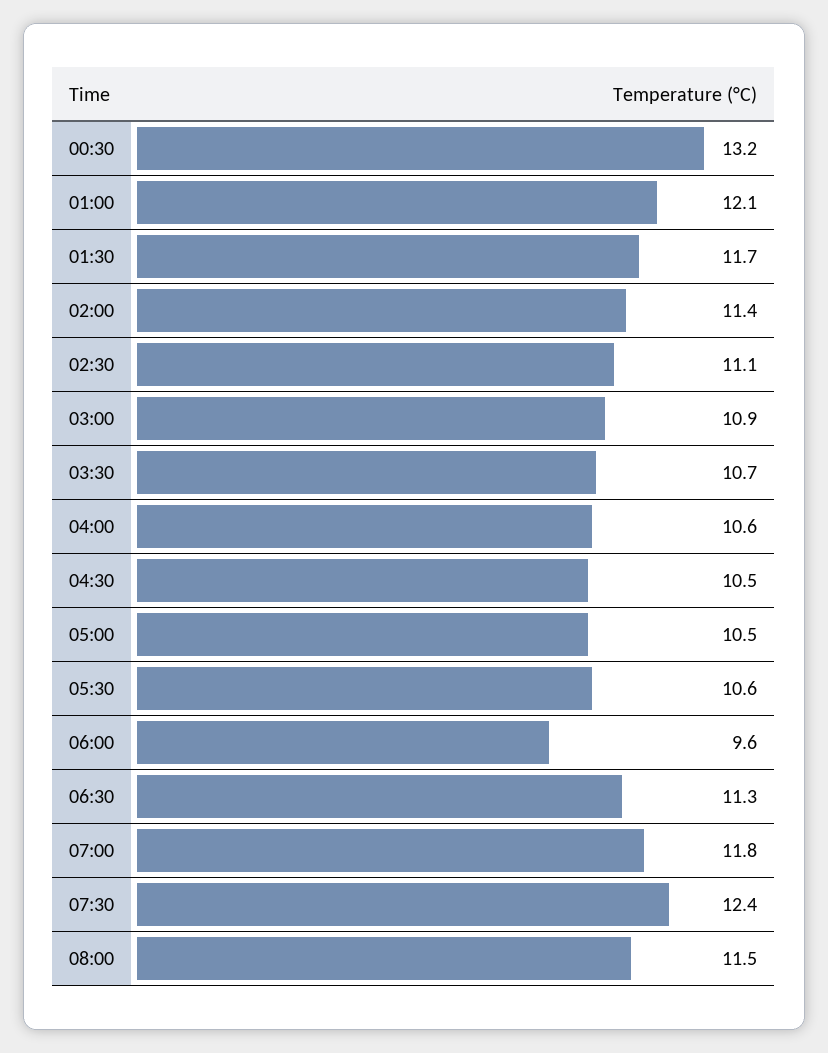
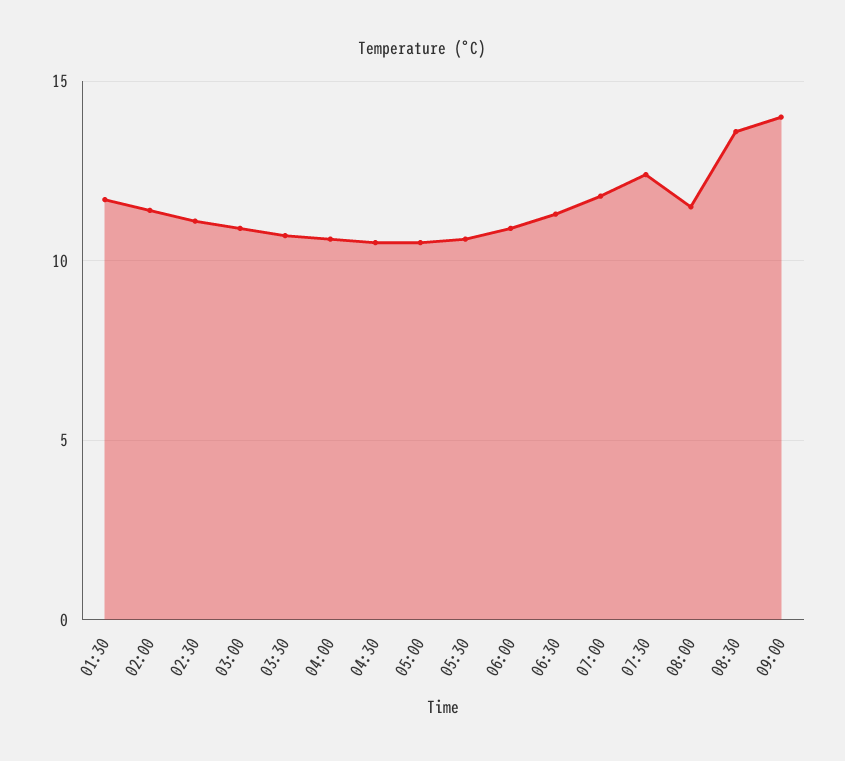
00:30: 13.2 -> none
01:00: 12.1 -> none
06:00: 9.6 -> 11
08:30: none -> 13.5
09:00: none -> 14

